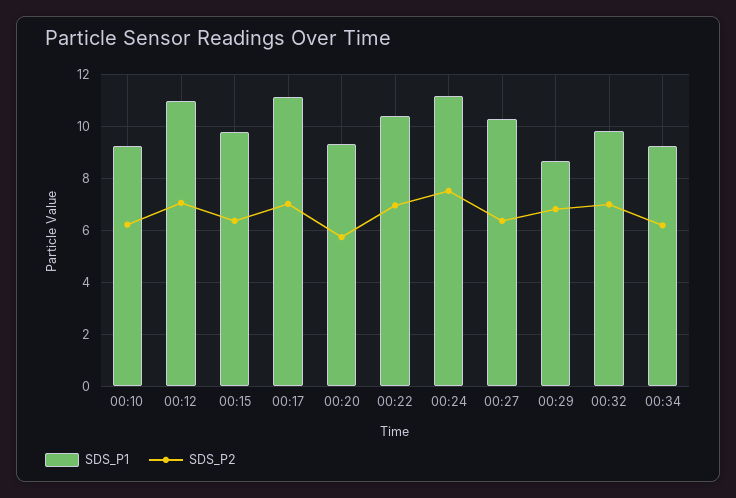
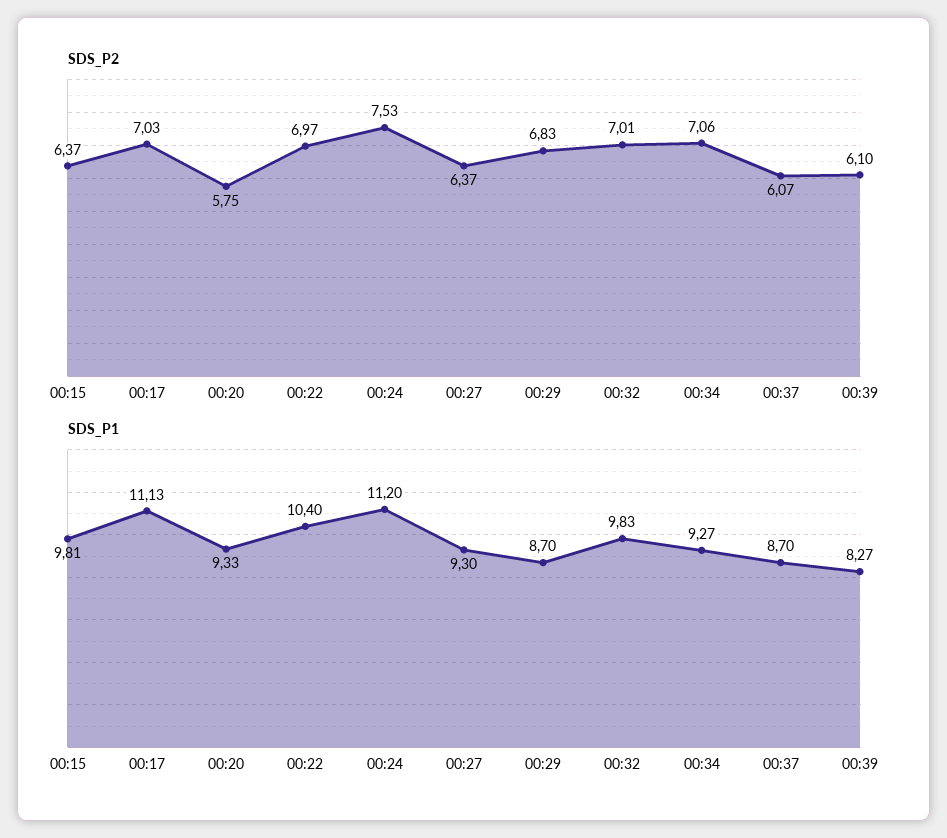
SDS_P1, 00:10: 9.25 -> none
SDS_P2, 00:10: 6.25 -> none
SDS_P1, 00:12: 11 -> none
SDS_P2, 00:12: 7 -> none
SDS_P1, 00:27: 10.25 -> 9.3
SDS_P2, 00:34: 6.25 -> 7.06
SDS_P2, 00:37: none -> 6.07
SDS_P2, 00:39: none -> 6.1
SDS_P1, 00:37: none -> 8.7
SDS_P1, 00:39: none -> 8.27

